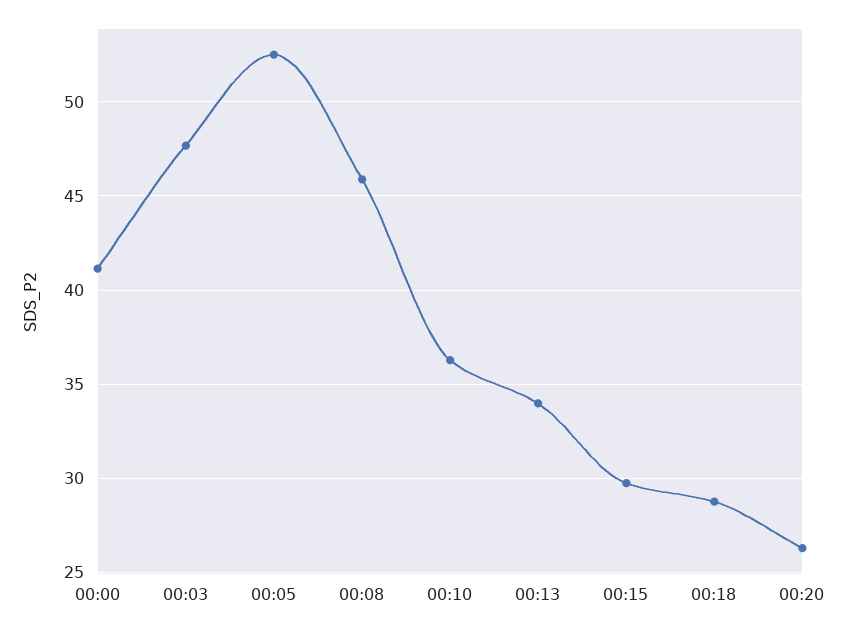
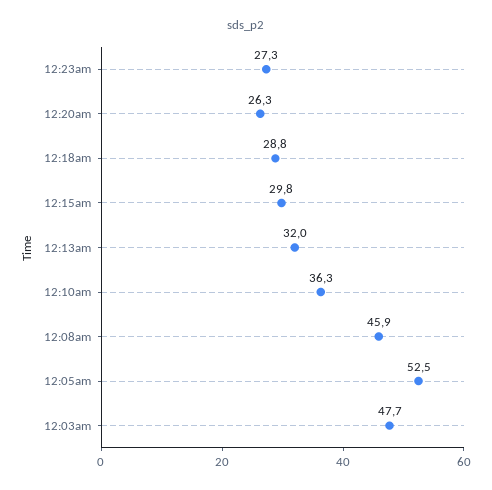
00:00: 41 -> none
00:13: 34 -> 32
12:23am: none -> 27.3

